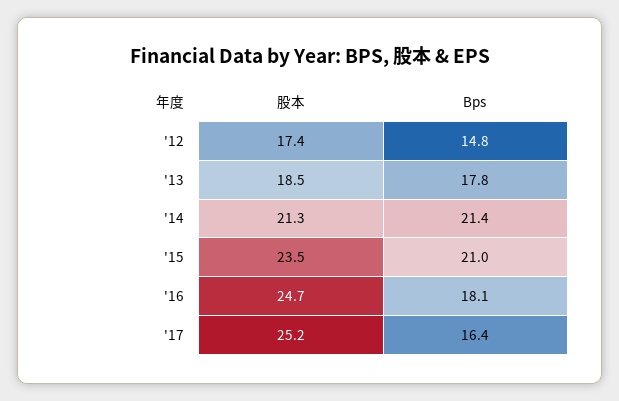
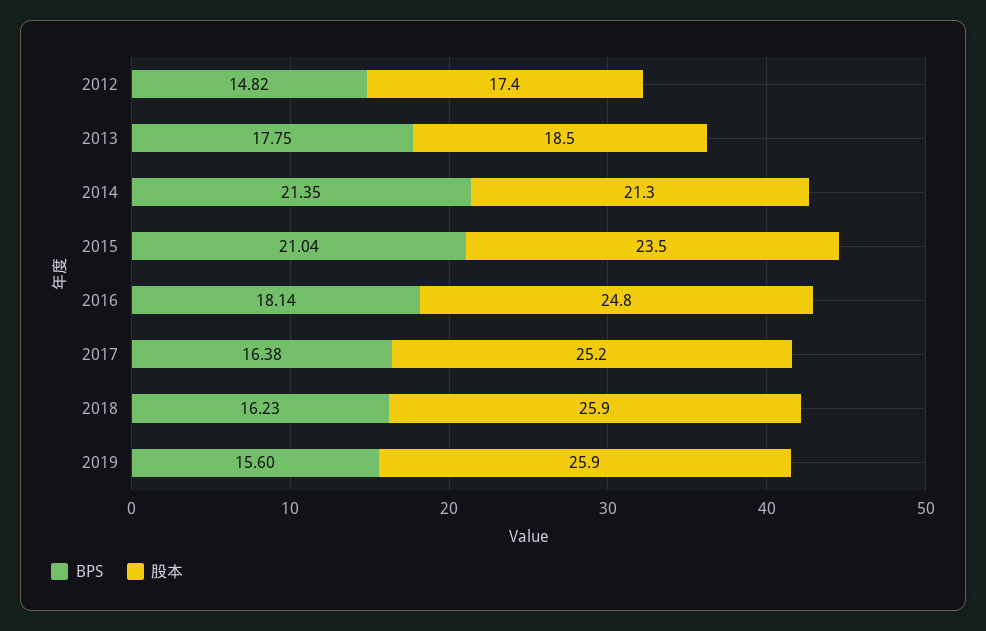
股本, '16: 24.7 -> 24.8
Bps, 2018: none -> 16.23
股本, 2018: none -> 25.9
Bps, 2019: none -> 15.6
股本, 2019: none -> 25.9

